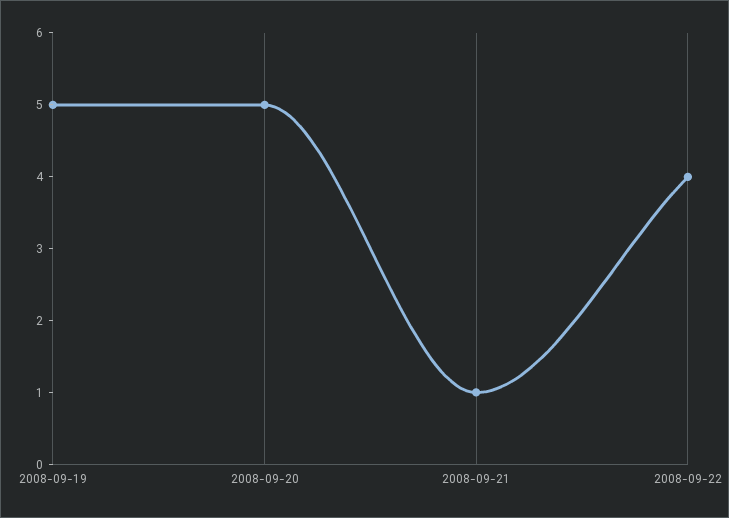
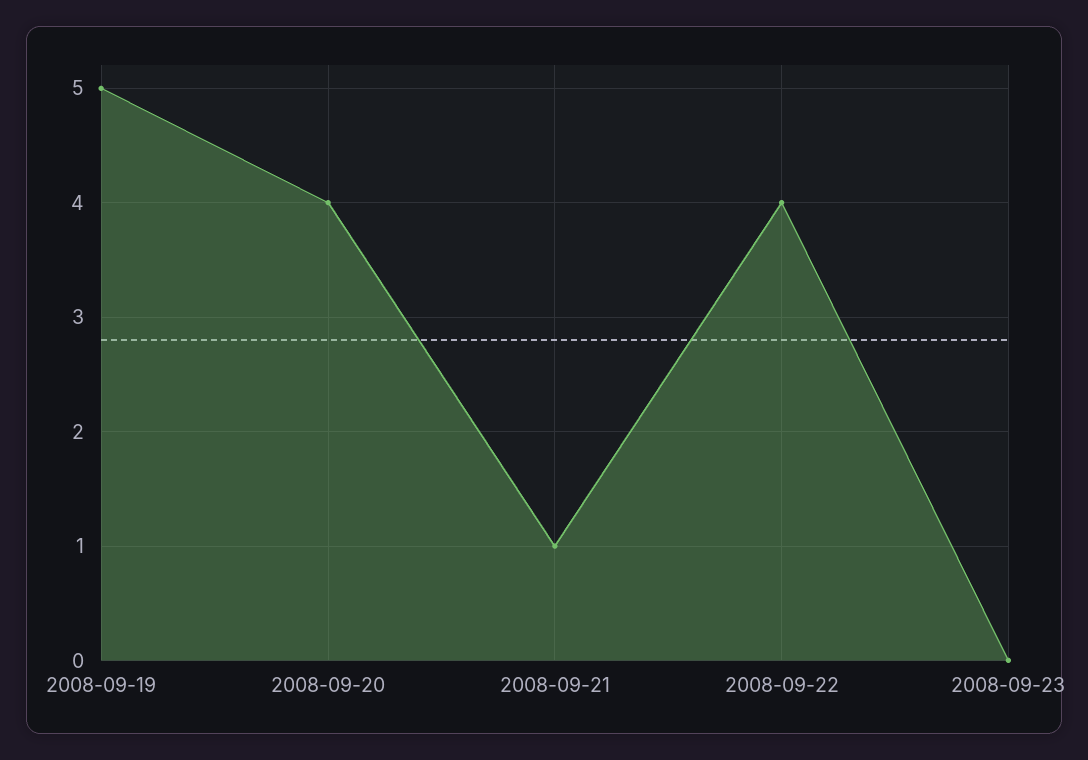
2008-09-20: 5 -> 4
2008-09-23: none -> 0

